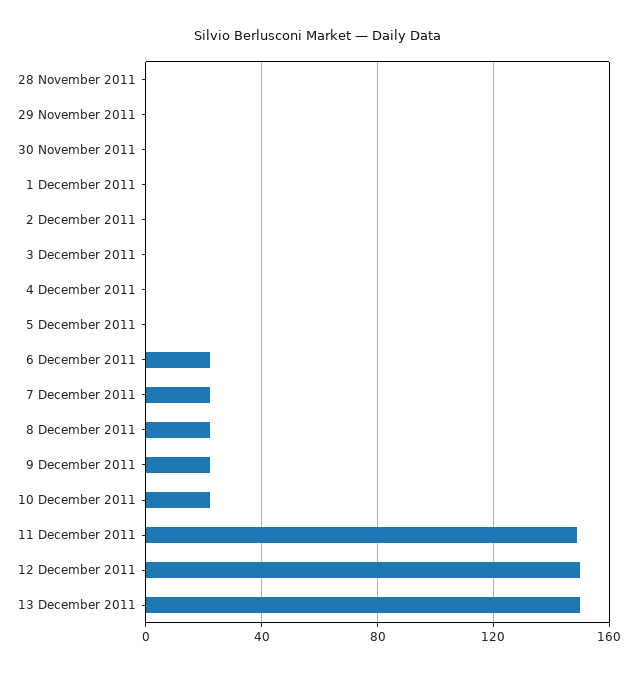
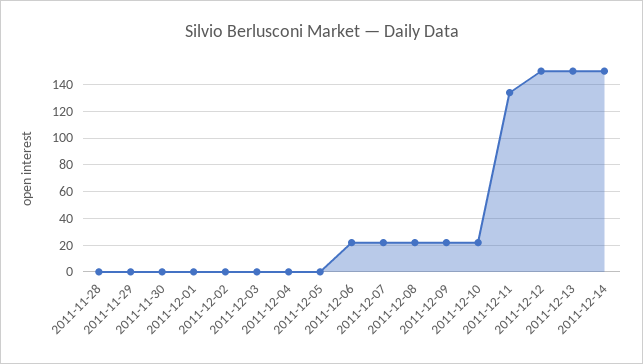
11 December 2011: 150 -> 135
2011-12-14: none -> 150

